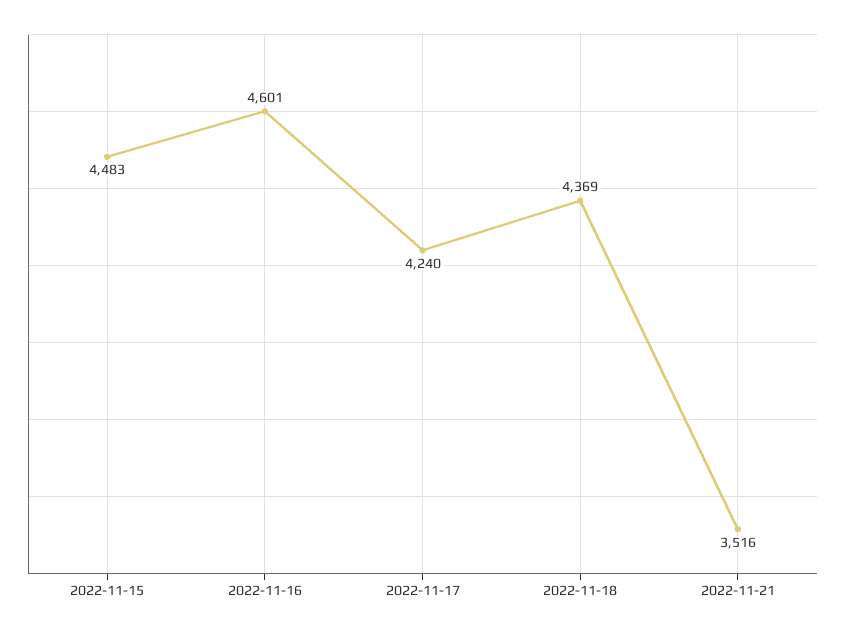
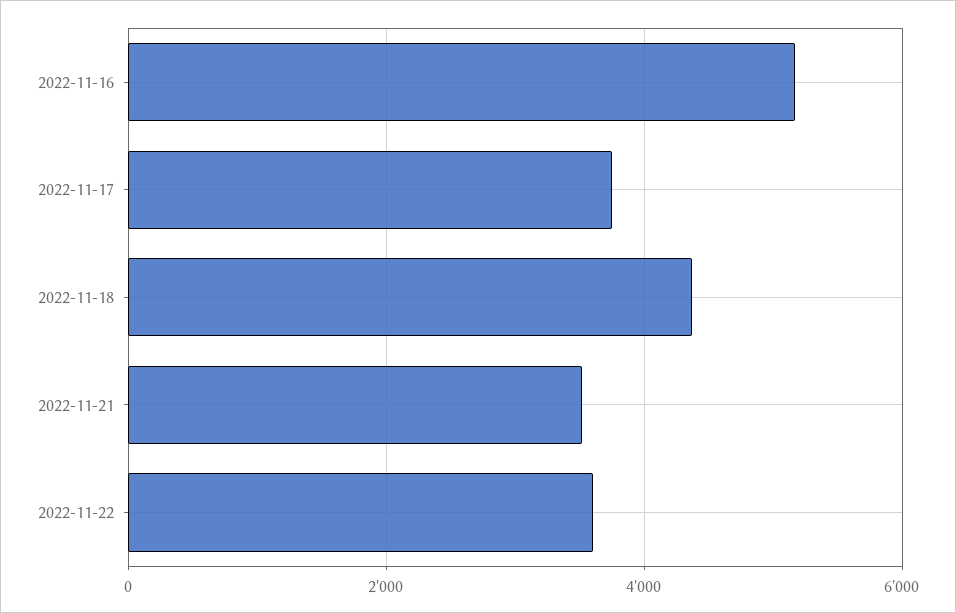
2022-11-15: 4483 -> none
2022-11-16: 4601 -> 5200
2022-11-17: 4240 -> 3800
2022-11-22: none -> 3600

